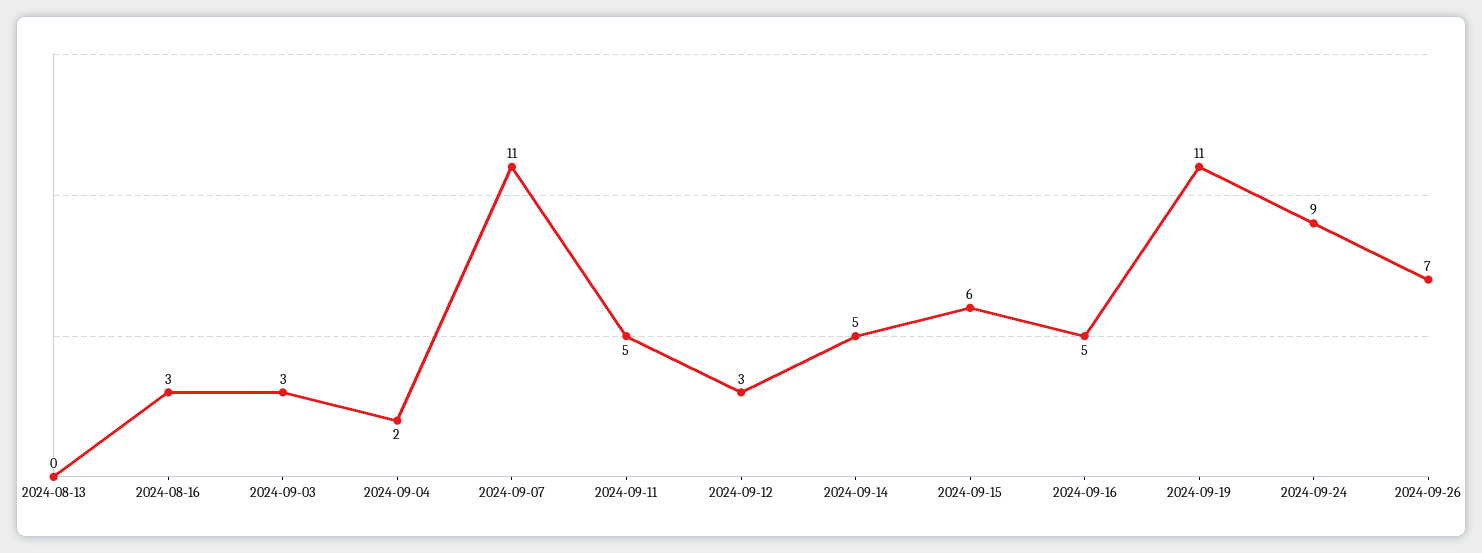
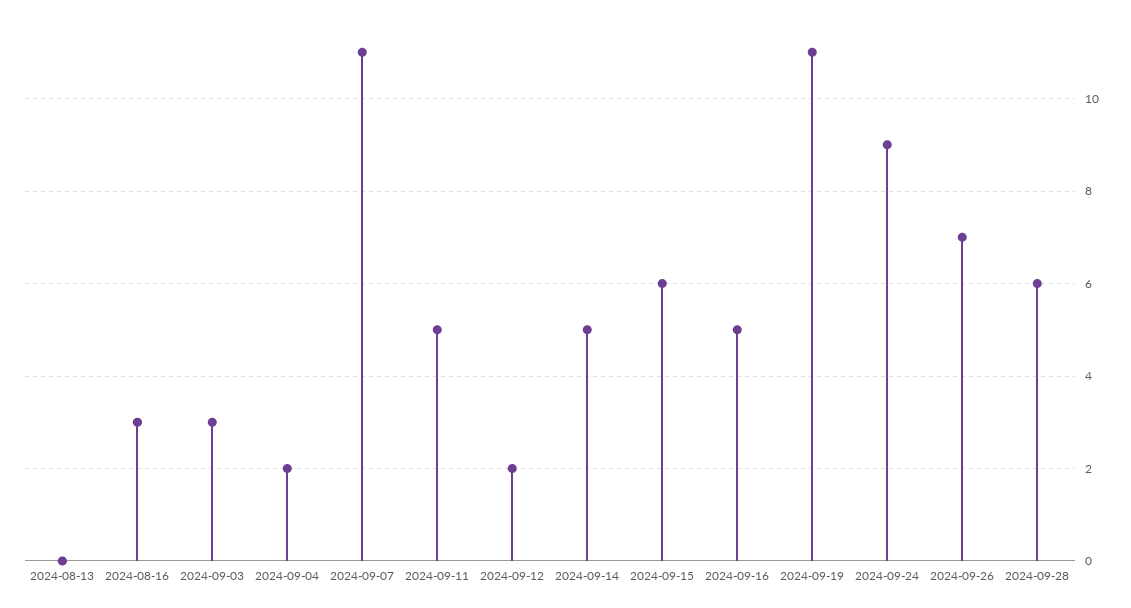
2024-09-12: 3 -> 2
2024-09-28: none -> 6

